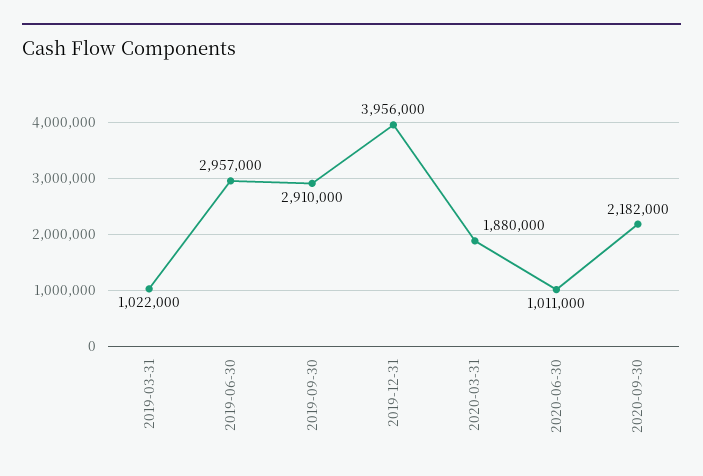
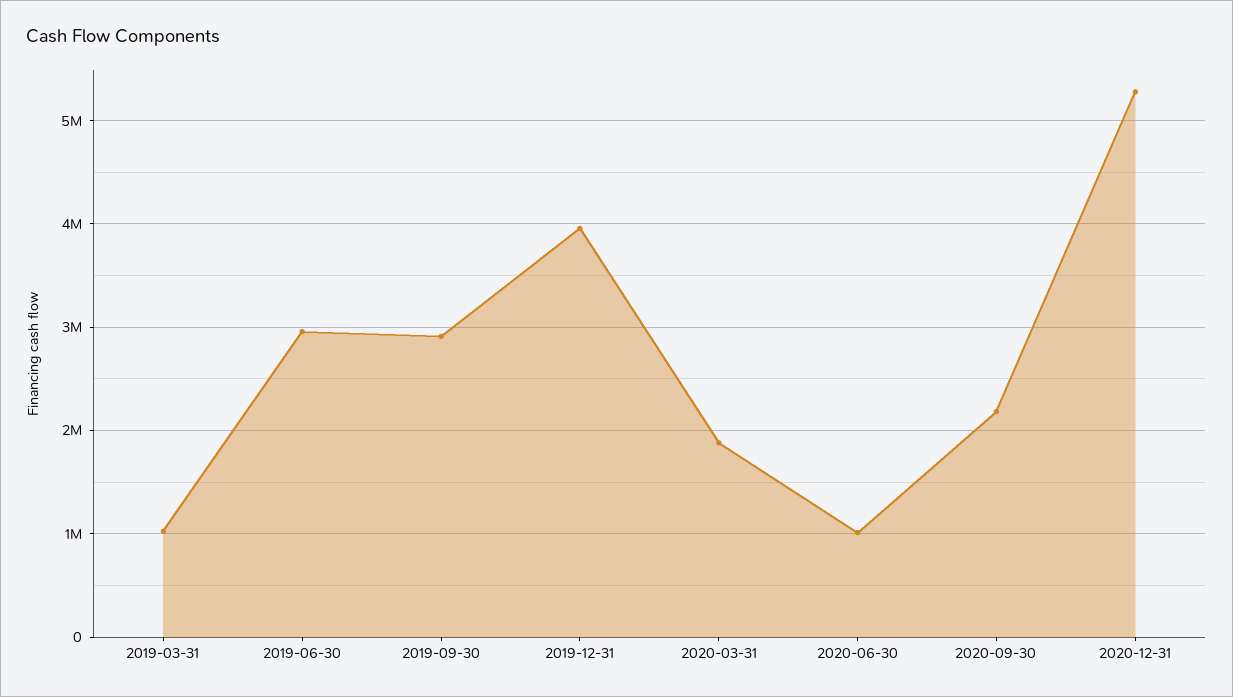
2020-12-31: none -> 5300000

